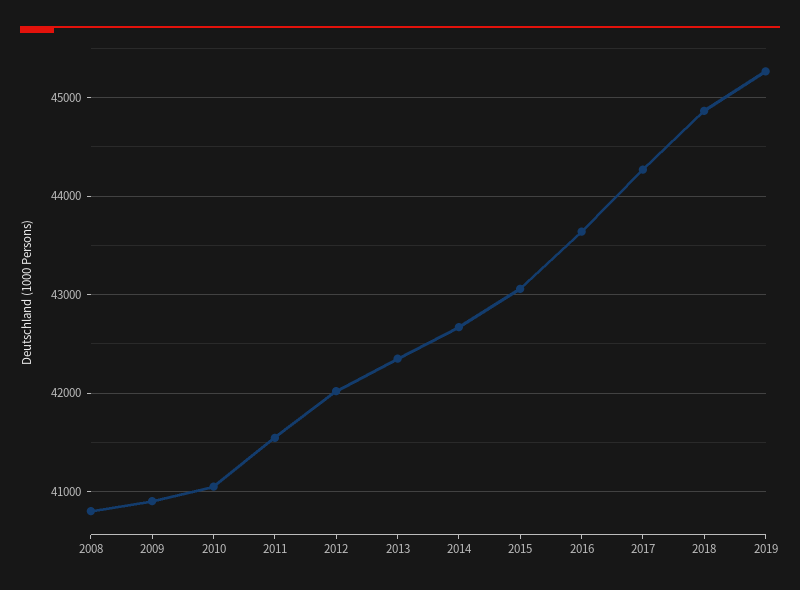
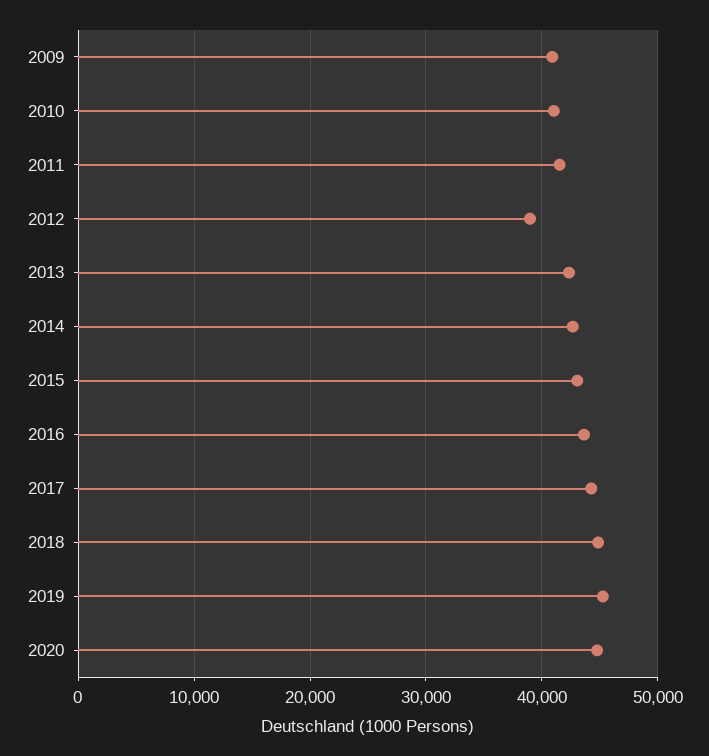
2008: 40800 -> none
2012: 42000 -> 39000
2020: none -> 45000

